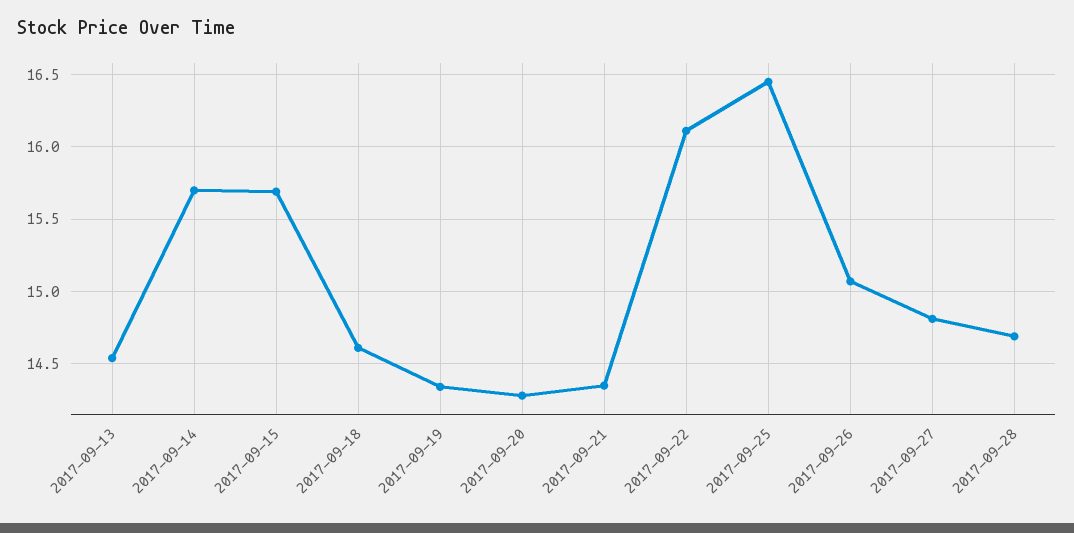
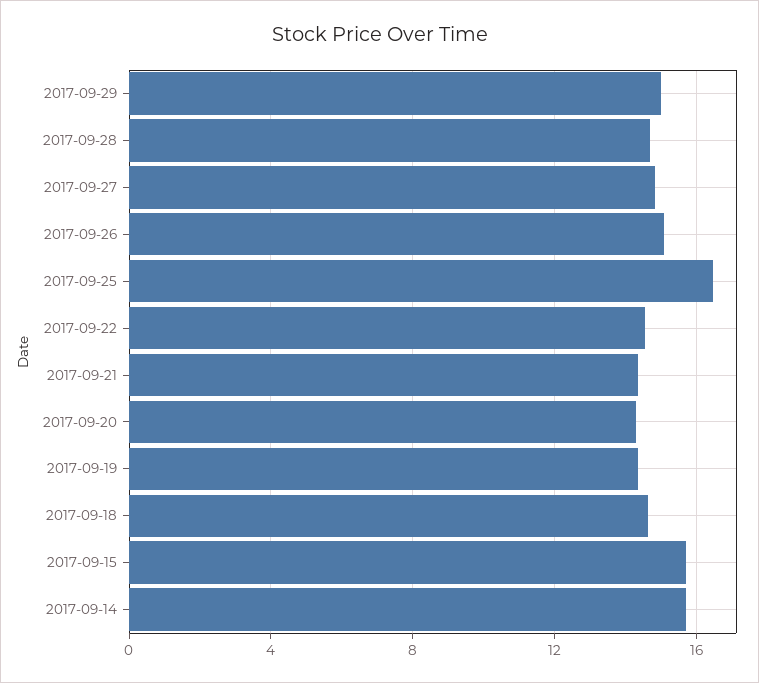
2017-09-13: 14.55 -> none
2017-09-22: 16.1 -> 14.5
2017-09-29: none -> 15

